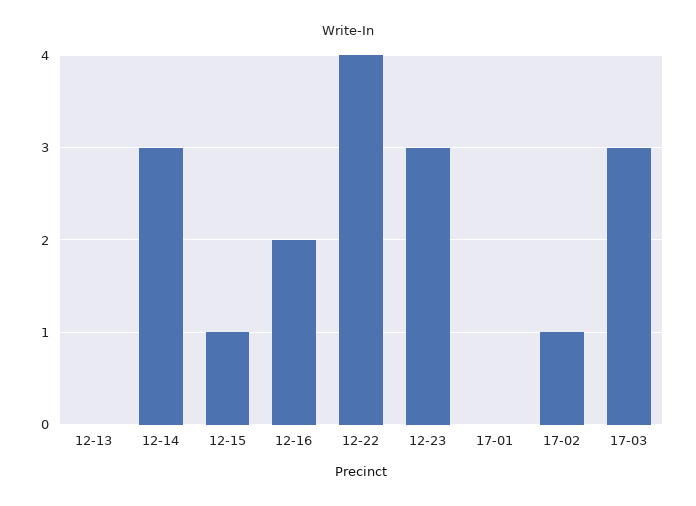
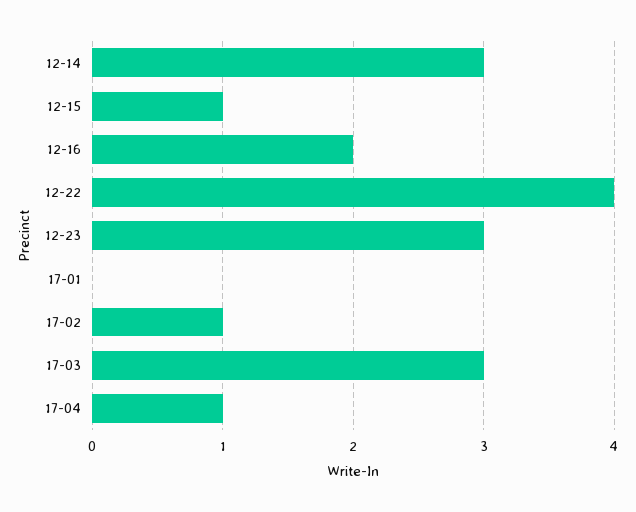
12-13: 0 -> none
17-04: none -> 1

